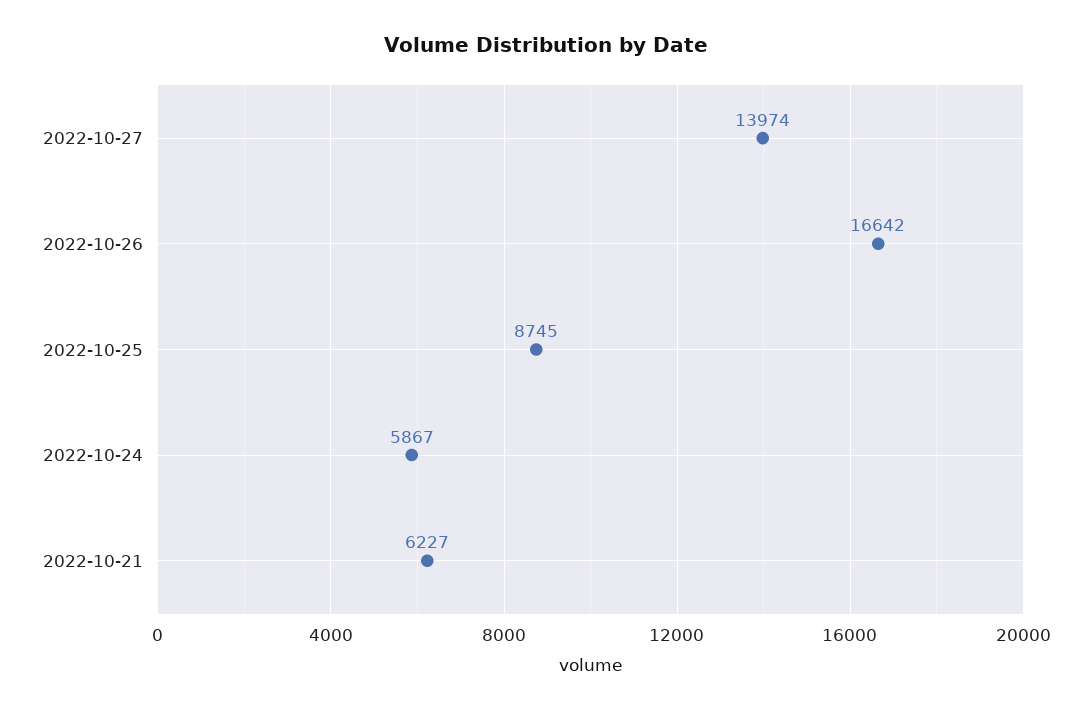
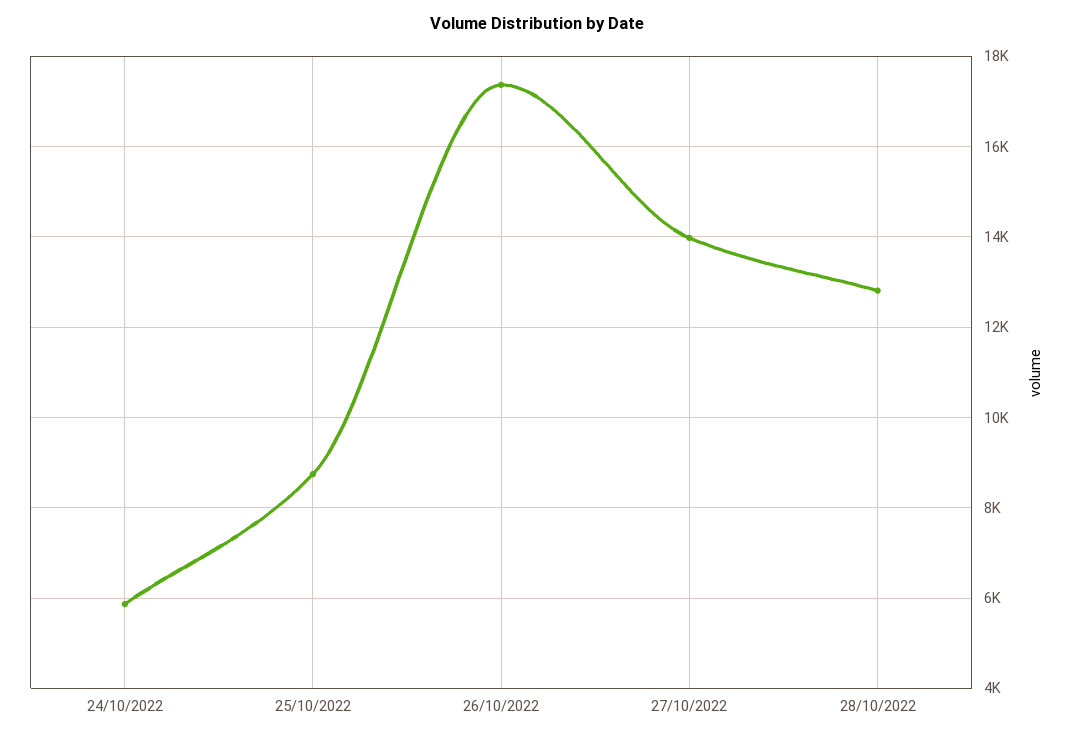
2022-10-26: 16642 -> 17400
2022-10-21: 6227 -> none
28/10/2022: none -> 12800

